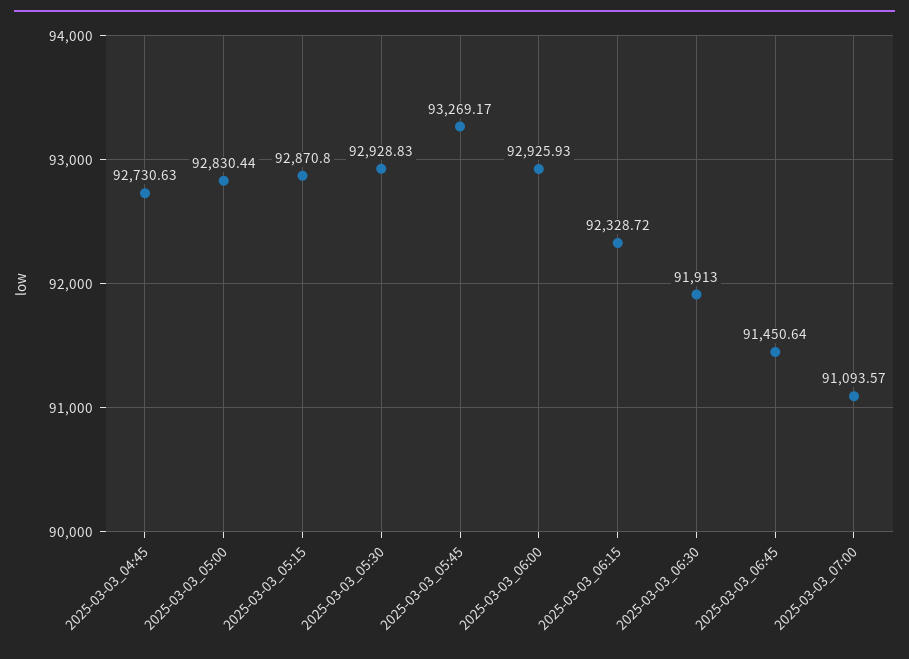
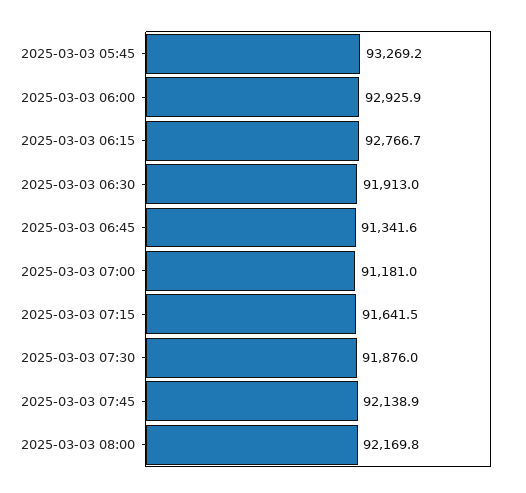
2025-03-03_04:45: 92730.63 -> none
2025-03-03_05:00: 92830.44 -> none
2025-03-03_05:15: 92870.8 -> none
2025-03-03_05:30: 92928.83 -> none
2025-03-03_06:15: 92328.72 -> 92766.7
2025-03-03_06:45: 91450.64 -> 91341.6
2025-03-03_07:00: 91093.57 -> 91181
2025-03-03 07:15: none -> 91641.5
2025-03-03 07:30: none -> 91876
2025-03-03 07:45: none -> 92138.9
2025-03-03 08:00: none -> 92169.8

